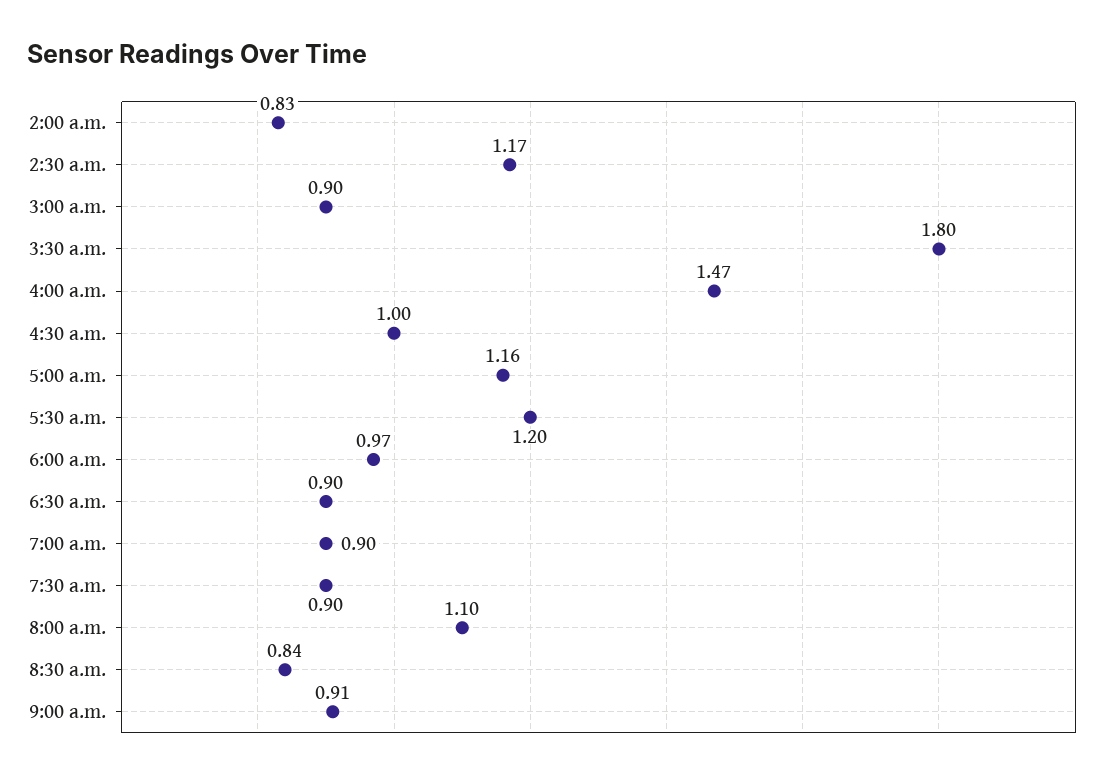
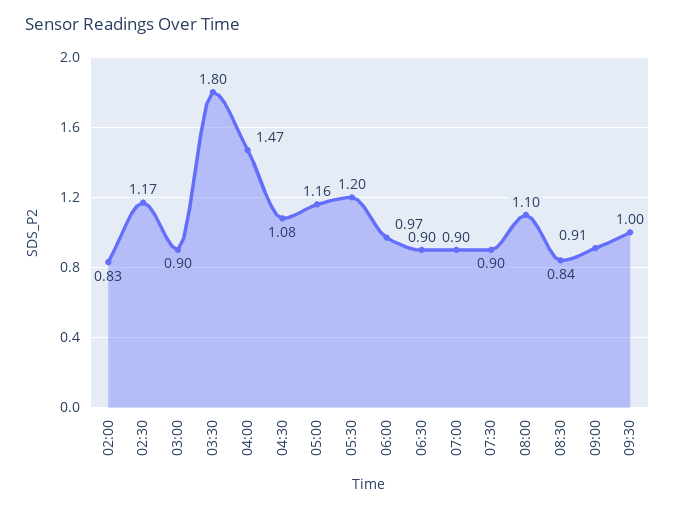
4:30 a.m.: 1 -> 1.08
09:30: none -> 1

